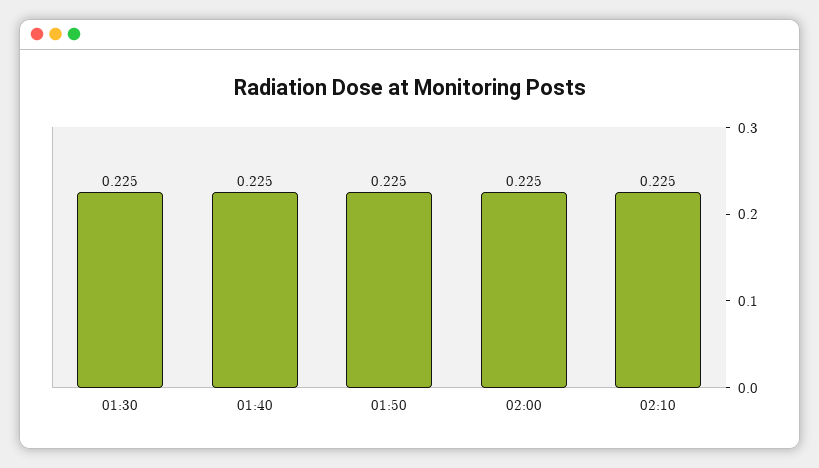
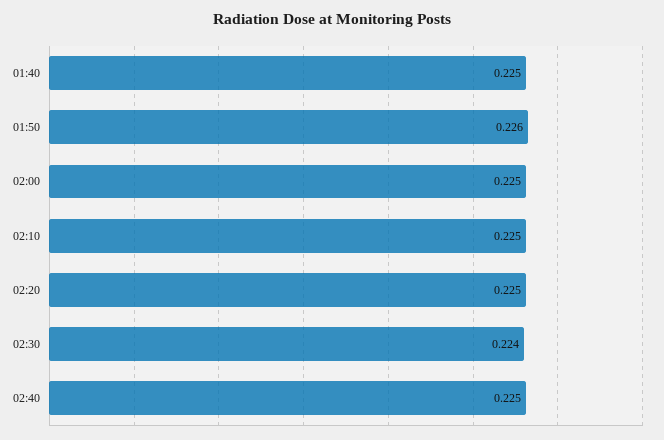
01:30: 0.225 -> none
01:50: 0.225 -> 0.226
02:20: none -> 0.225
02:30: none -> 0.224
02:40: none -> 0.225

